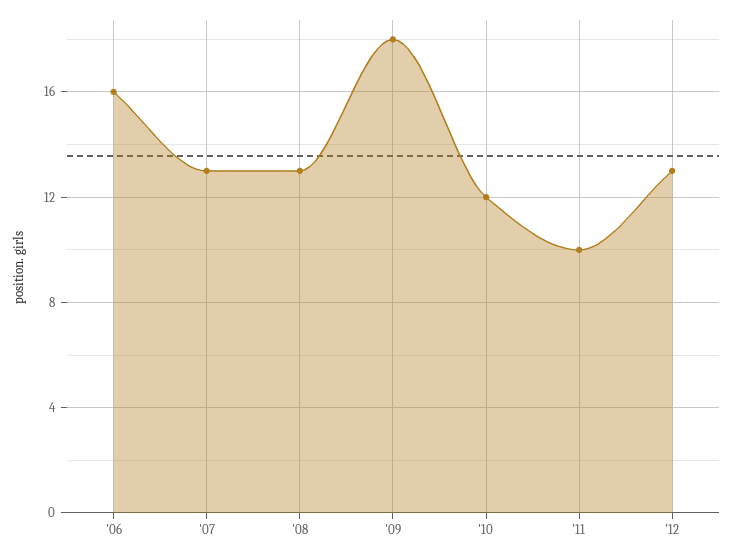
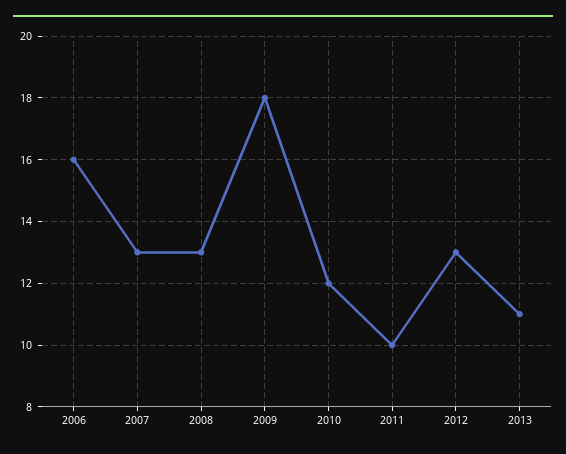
2013: none -> 11

